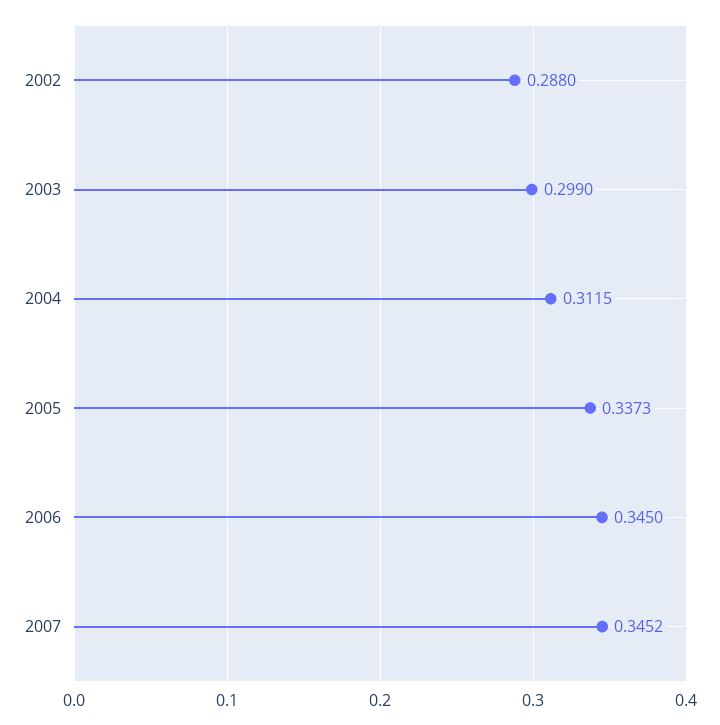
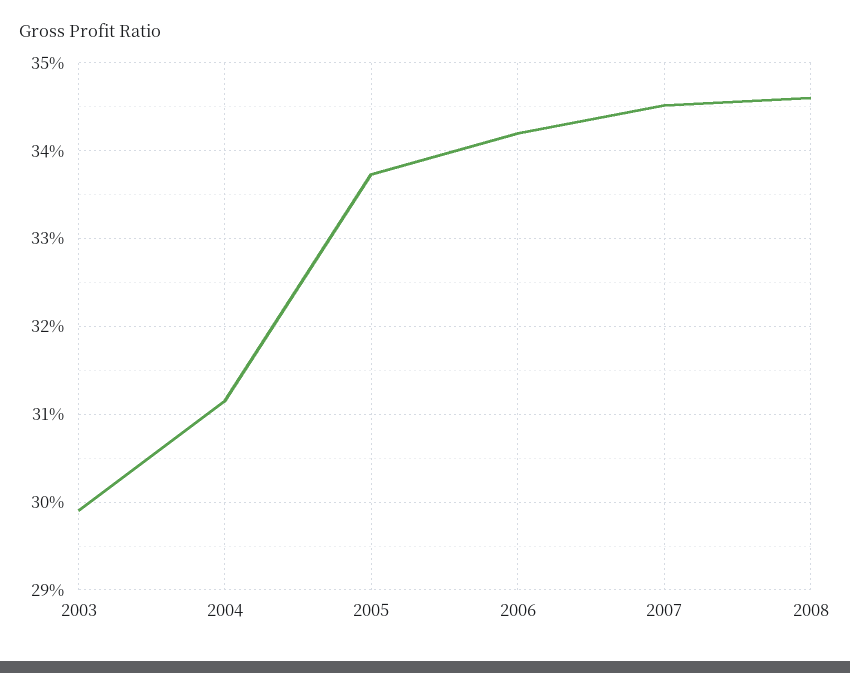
2002: 0.288 -> none
2006: 0.345 -> 0.342
2008: none -> 0.346

